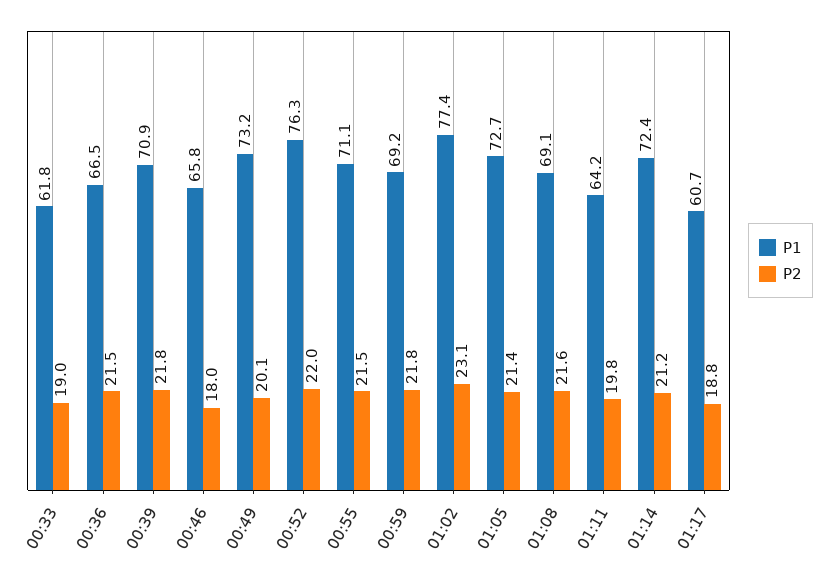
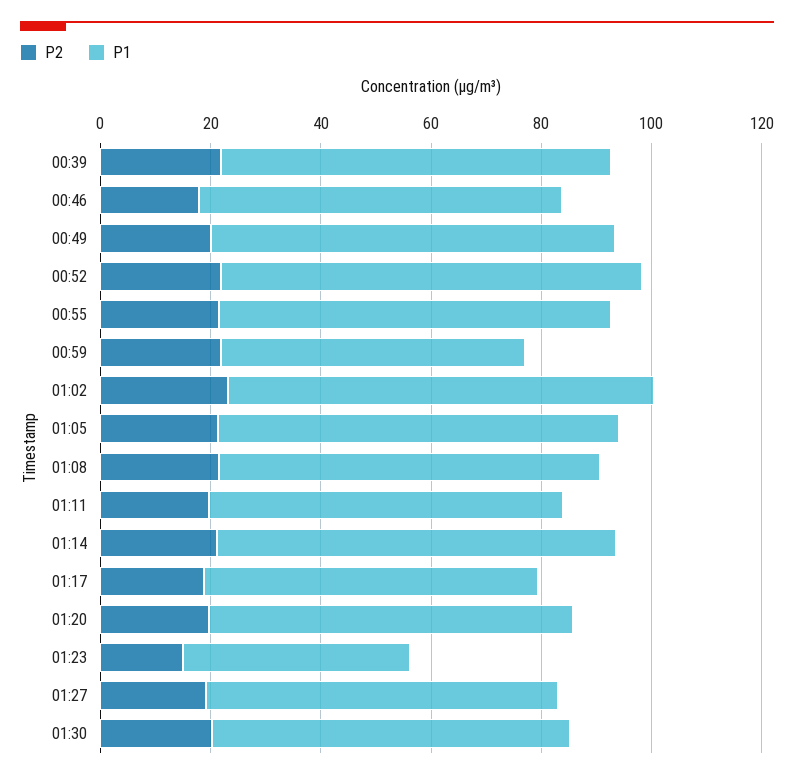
P1, 00:33: 61.8 -> none
P2, 00:33: 19 -> none
P1, 00:36: 66.5 -> none
P2, 00:36: 21.5 -> none
P1, 00:59: 69.2 -> 55
P2, 01:20: none -> 20
P1, 01:20: none -> 65
P2, 01:23: none -> 15
P1, 01:23: none -> 40
P2, 01:27: none -> 20
P1, 01:27: none -> 65
P2, 01:30: none -> 20
P1, 01:30: none -> 65

